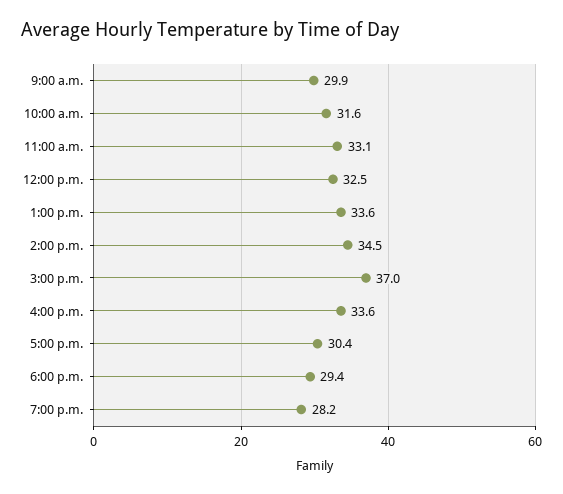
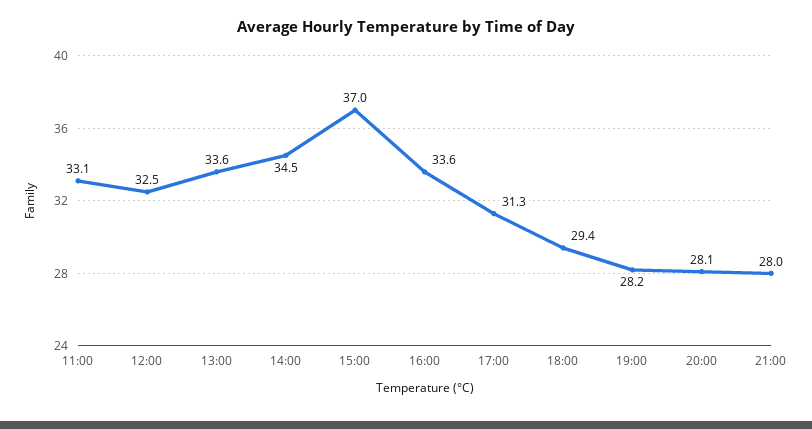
9:00 a.m.: 29.9 -> none
10:00 a.m.: 31.6 -> none
5:00 p.m.: 30.4 -> 31.3
20:00: none -> 28.1
21:00: none -> 28

